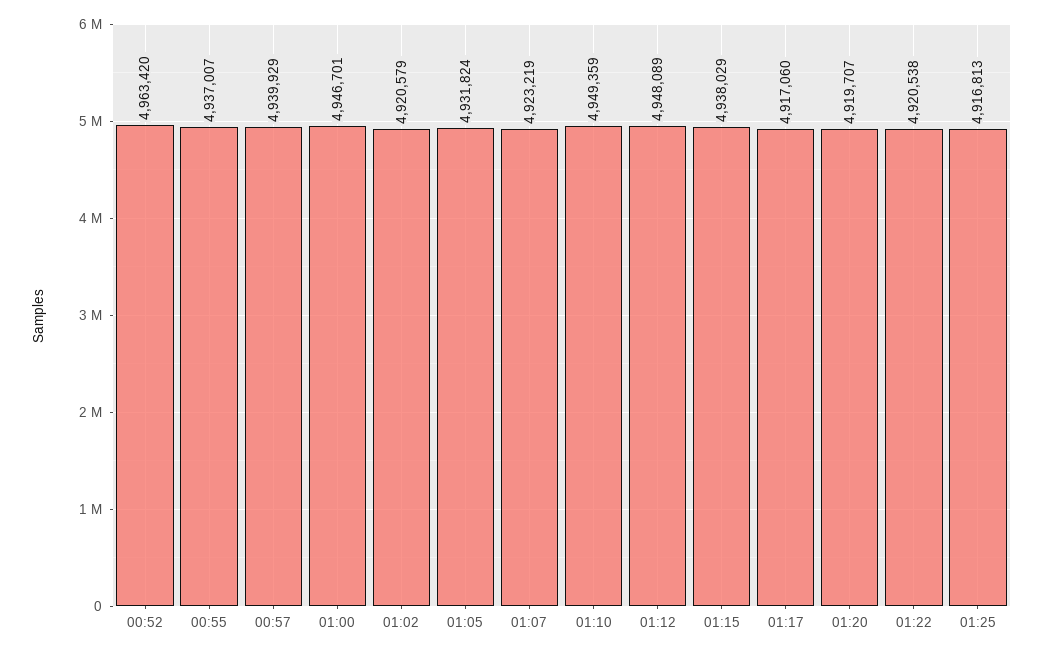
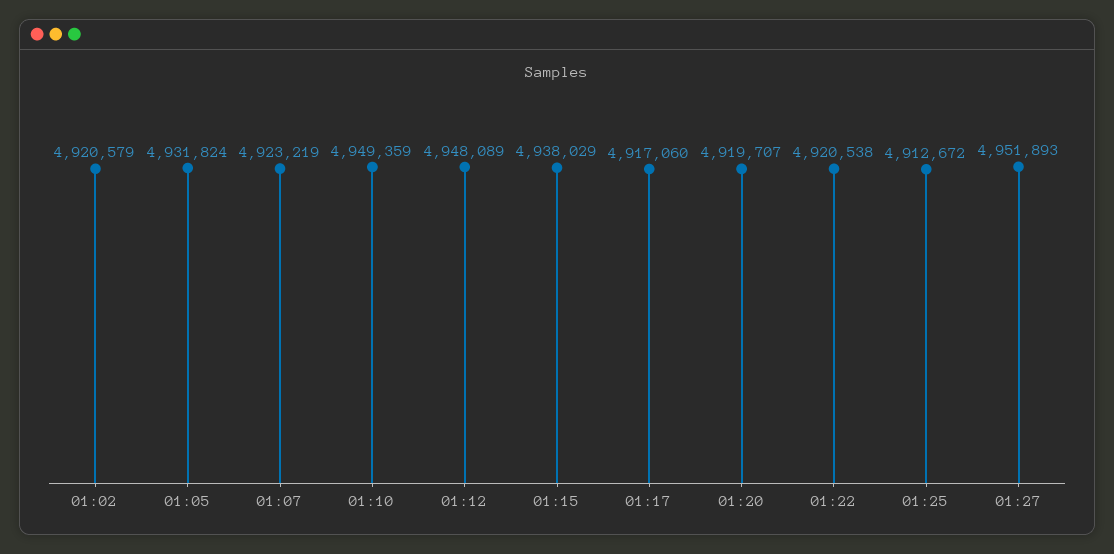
00:52: 4963420 -> none
00:55: 4937007 -> none
00:57: 4939929 -> none
01:00: 4946701 -> none
01:25: 4916813 -> 4912672
01:27: none -> 4951893

